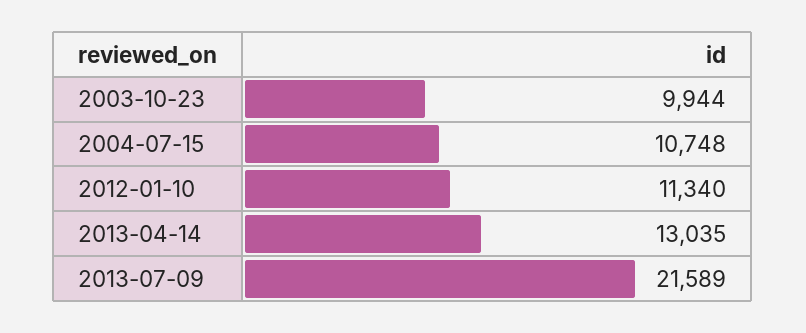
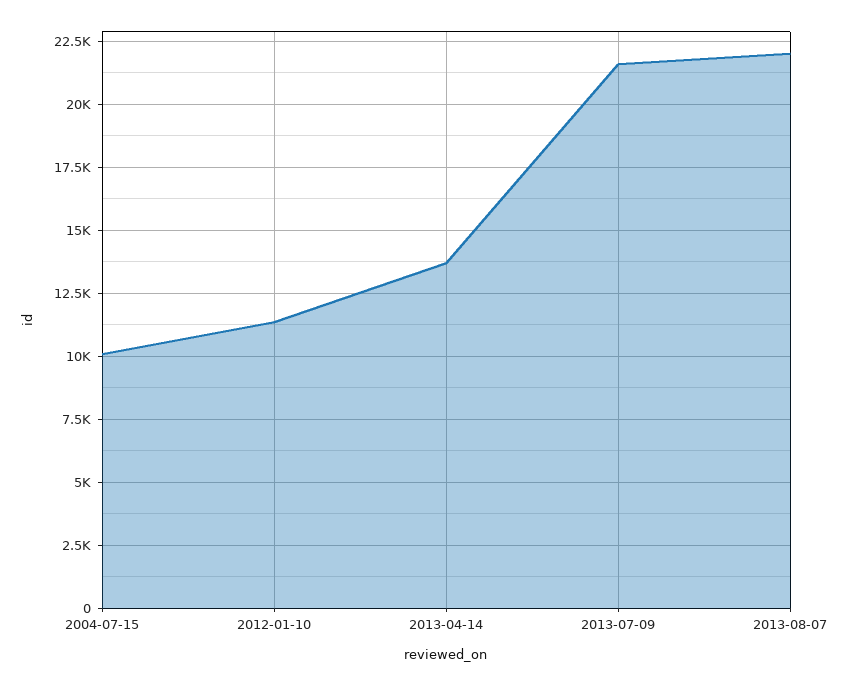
2003-10-23: 9944 -> none
2004-07-15: 10748 -> 10000
2013-04-14: 13035 -> 13750
2013-08-07: none -> 22000

